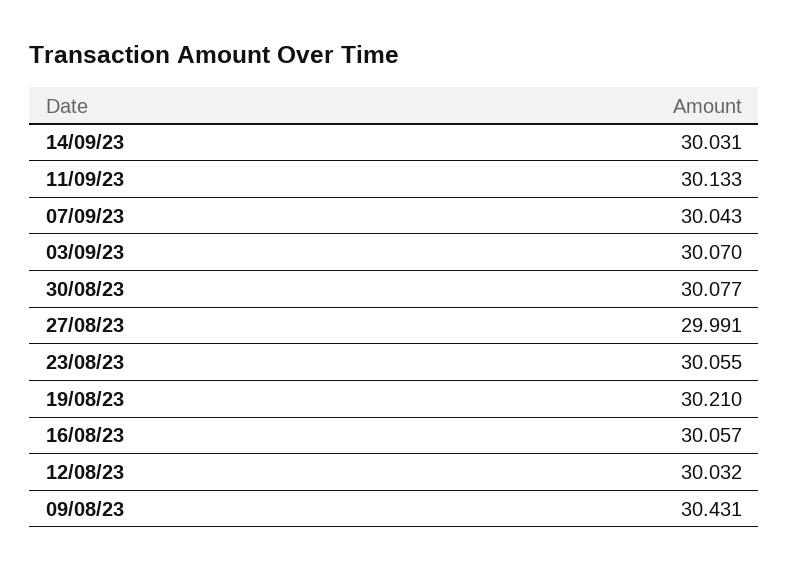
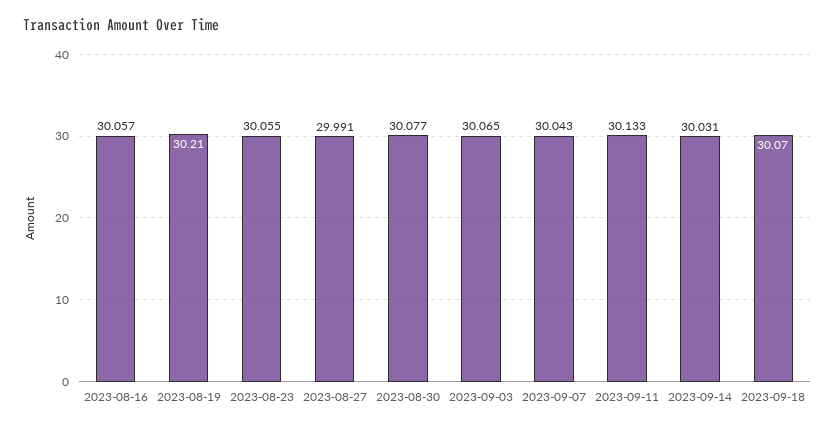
03/09/23: 30.07 -> 30.065
12/08/23: 30.032 -> none
09/08/23: 30.431 -> none
2023-09-18: none -> 30.07

